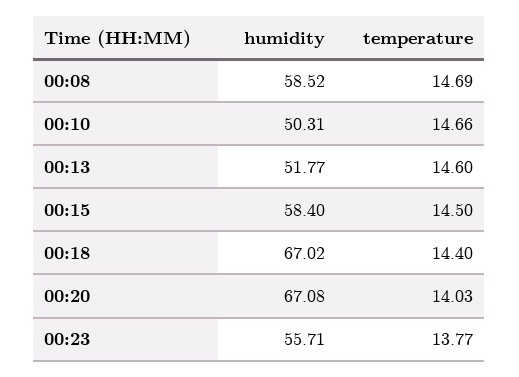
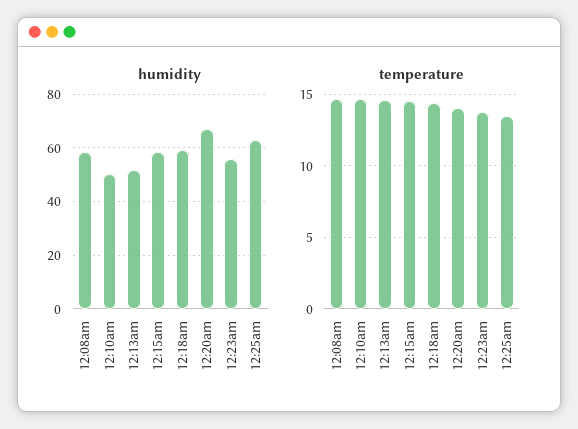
humidity, 00:18: 67.02 -> 60
humidity, 12:25am: none -> 62.5
temperature, 12:25am: none -> 13.5

